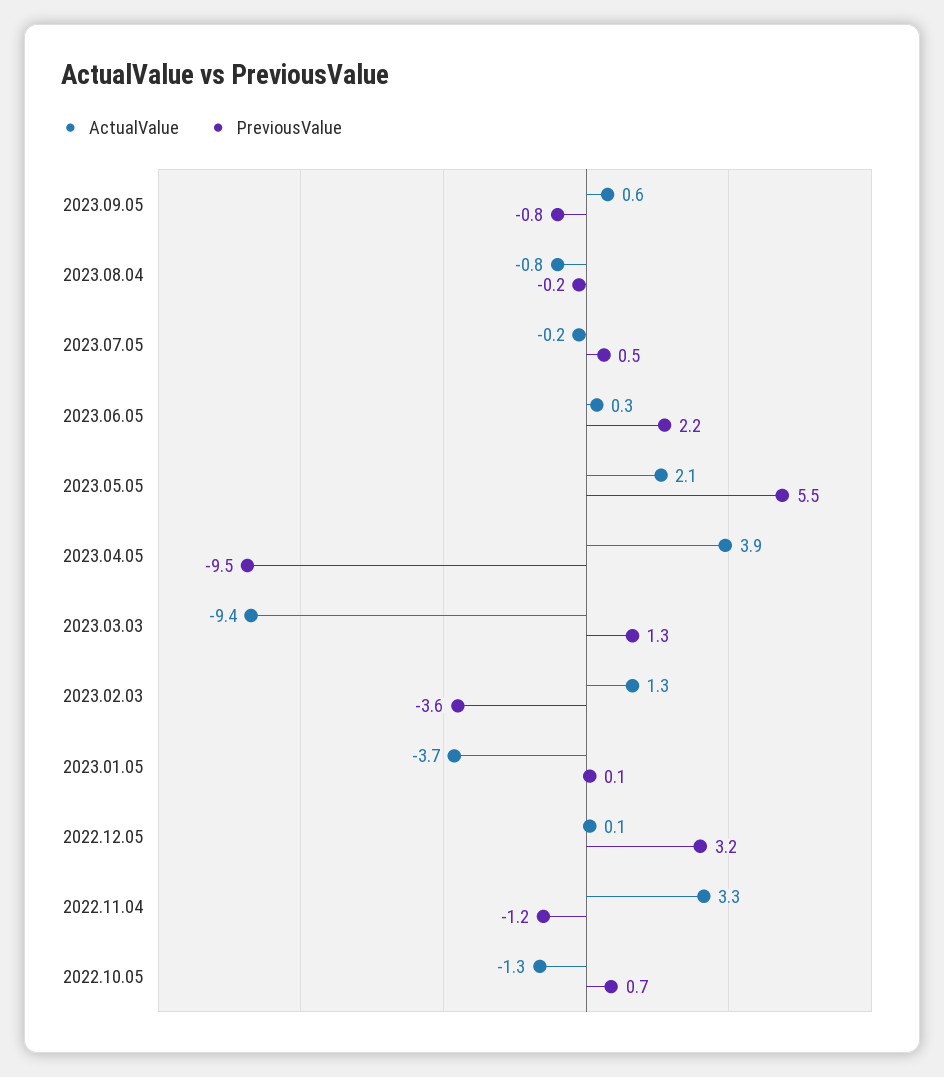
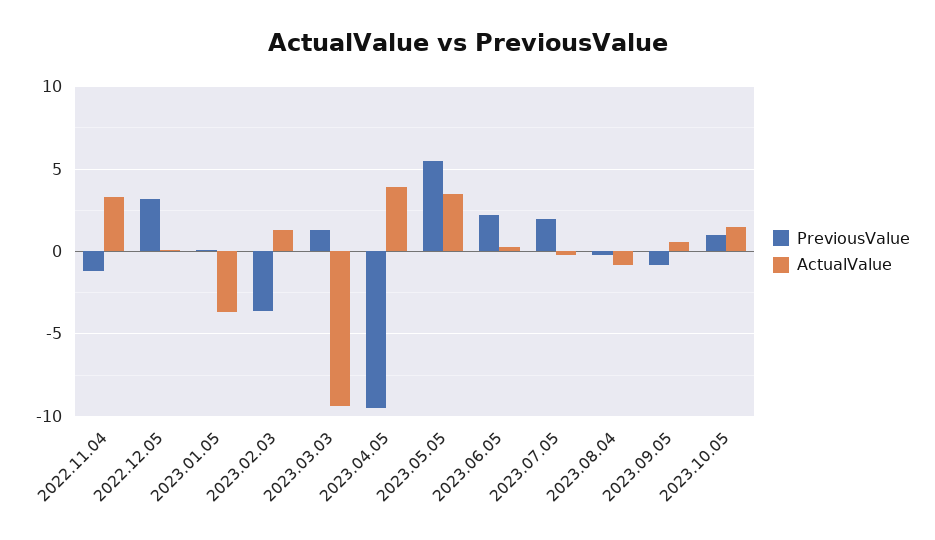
PreviousValue, 2023.07.05: 0.5 -> 2
ActualValue, 2023.05.05: 2.1 -> 3.5
ActualValue, 2022.10.05: -1.3 -> none
PreviousValue, 2022.10.05: 0.7 -> none
PreviousValue, 2023.10.05: none -> 1
ActualValue, 2023.10.05: none -> 1.5

